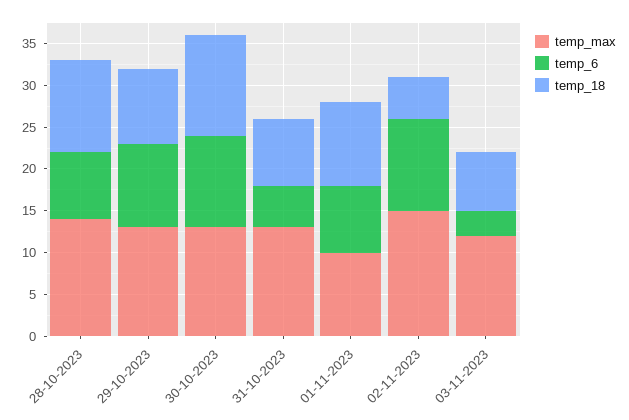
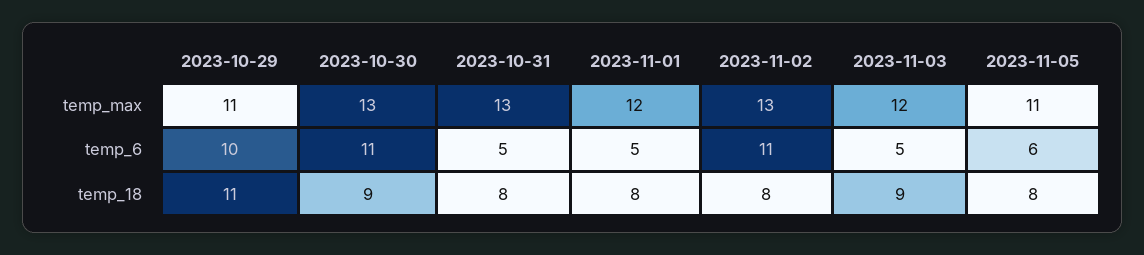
temp_max, 28-10-2023: 14 -> none
temp_6, 28-10-2023: 8 -> none
temp_18, 28-10-2023: 11 -> none
temp_max, 29-10-2023: 13 -> 11
temp_18, 29-10-2023: 9 -> 11
temp_18, 30-10-2023: 12 -> 9
temp_max, 01-11-2023: 10 -> 12
temp_6, 01-11-2023: 8 -> 5
temp_18, 01-11-2023: 10 -> 8
temp_max, 02-11-2023: 15 -> 13
temp_18, 02-11-2023: 5 -> 8
temp_6, 03-11-2023: 3 -> 5
temp_18, 03-11-2023: 7 -> 9
temp_max, 2023-11-05: none -> 11
temp_6, 2023-11-05: none -> 6
temp_18, 2023-11-05: none -> 8

